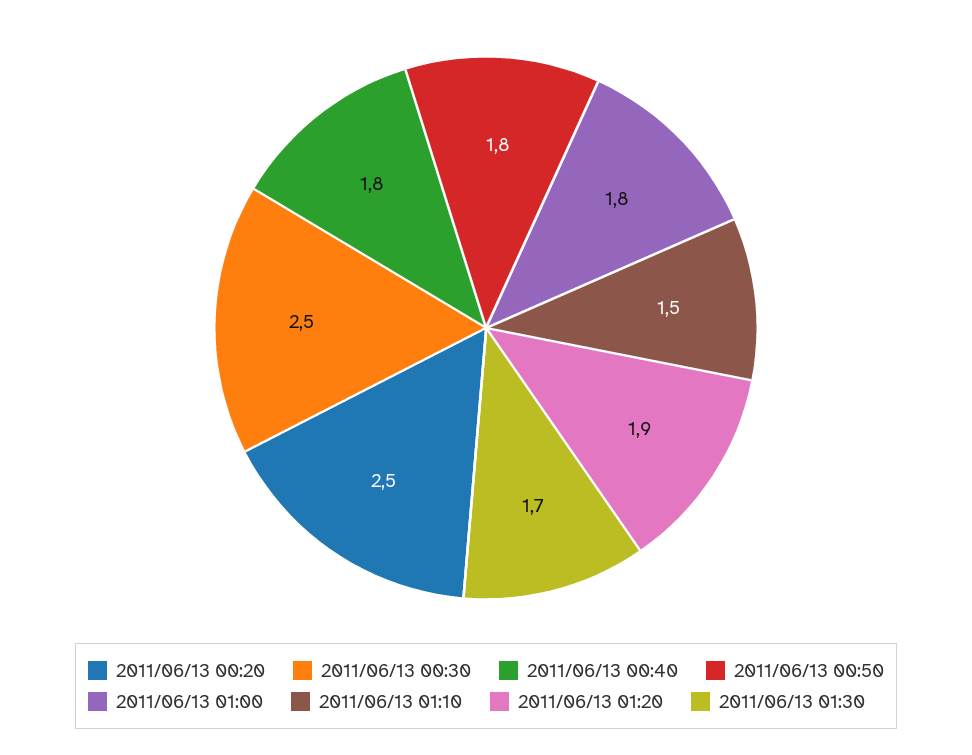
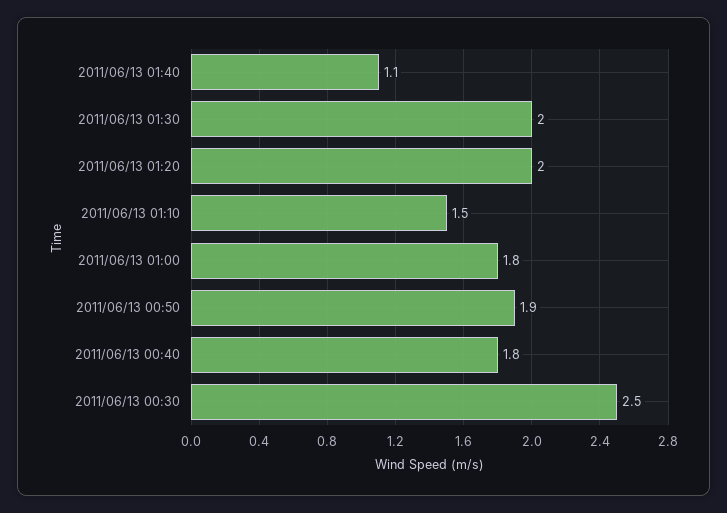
2011/06/13 00:20: 2.5 -> none
2011/06/13 00:50: 1.8 -> 1.9
2011/06/13 01:20: 1.9 -> 2
2011/06/13 01:30: 1.7 -> 2
2011/06/13 01:40: none -> 1.1

